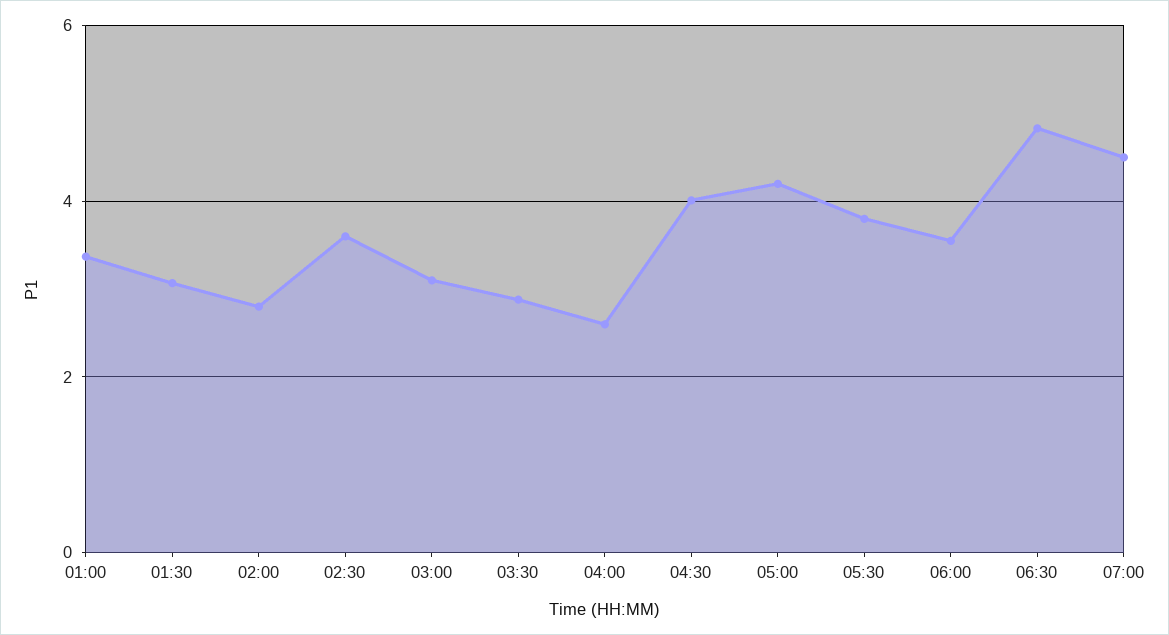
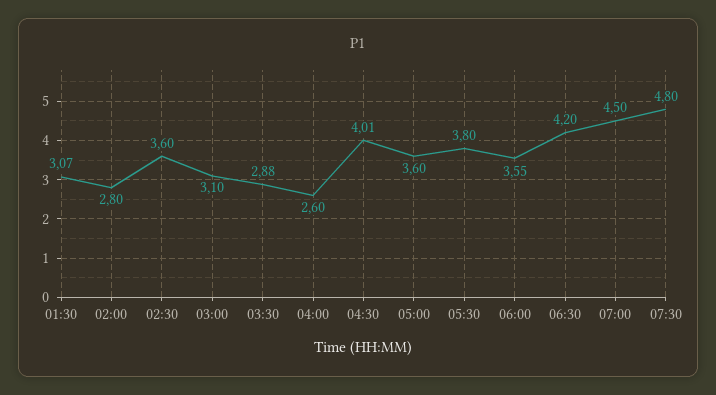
01:00: 3.4 -> none
05:00: 4.2 -> 3.6
06:30: 4.8 -> 4.2
07:30: none -> 4.8

